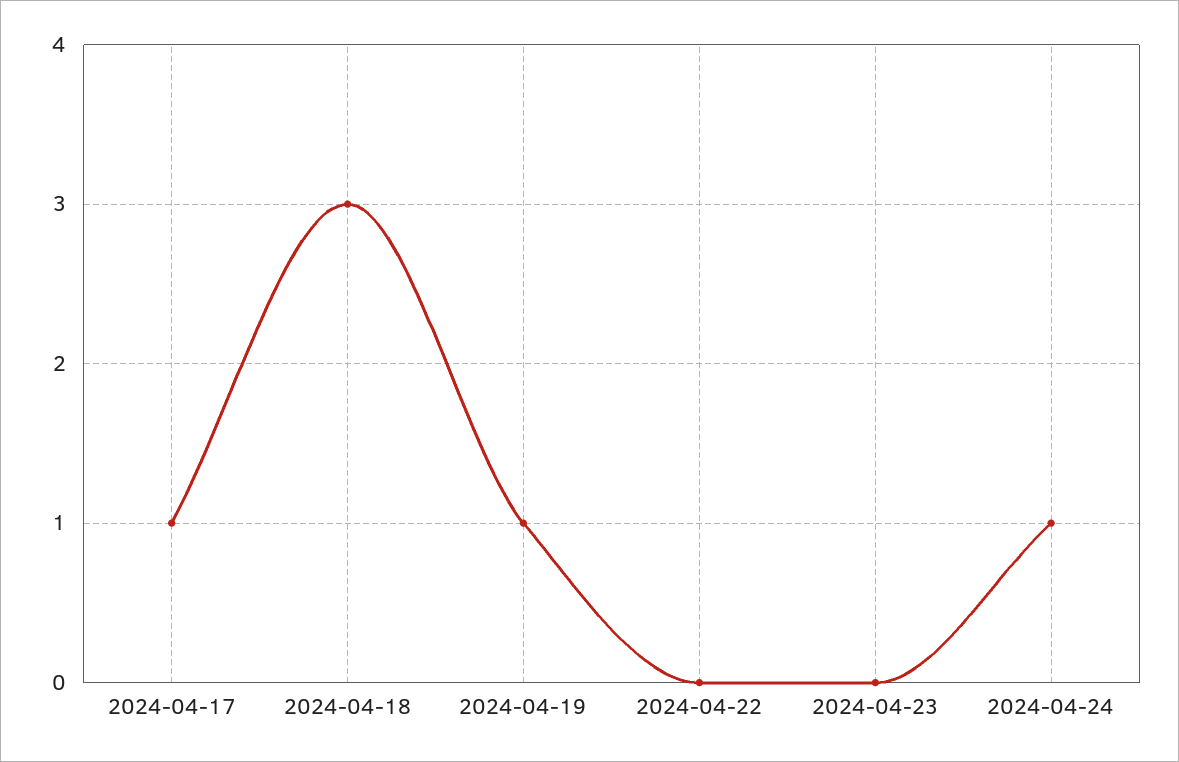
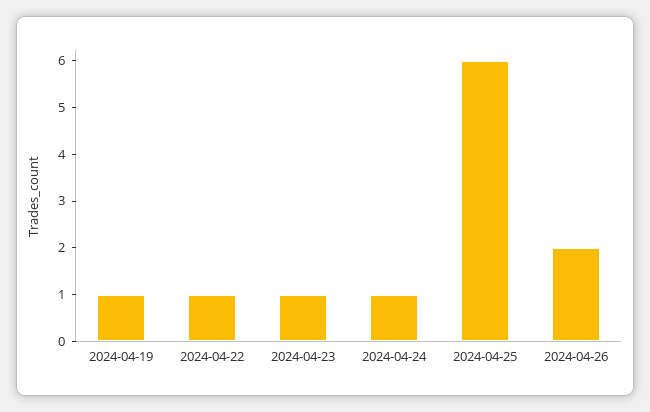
2024-04-17: 1 -> none
2024-04-18: 3 -> none
2024-04-22: 0 -> 1
2024-04-23: 0 -> 1
2024-04-25: none -> 6
2024-04-26: none -> 2

